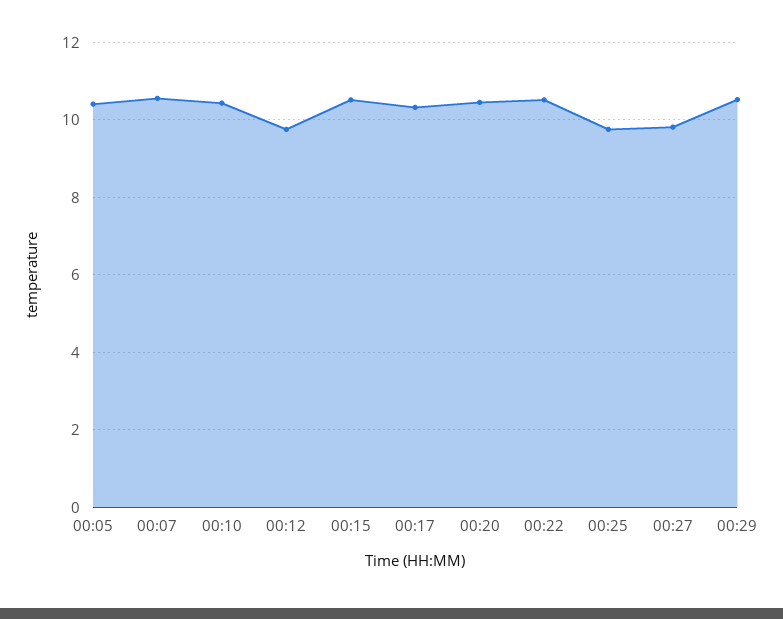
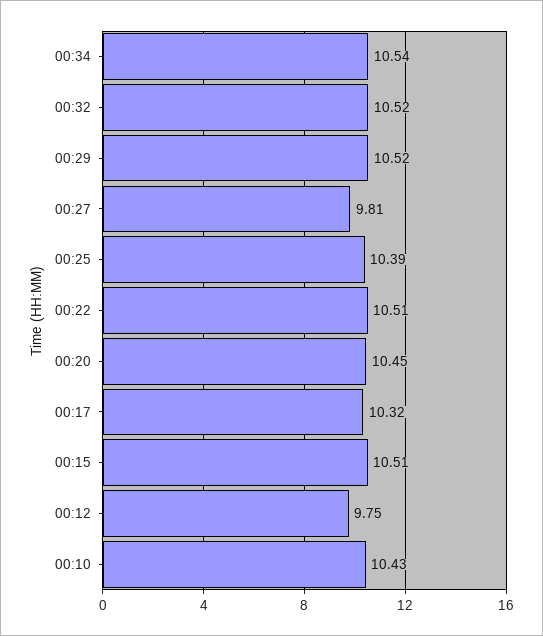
00:05: 10.4 -> none
00:07: 10.6 -> none
00:25: 9.8 -> 10.39
00:34: none -> 10.54
00:32: none -> 10.52

